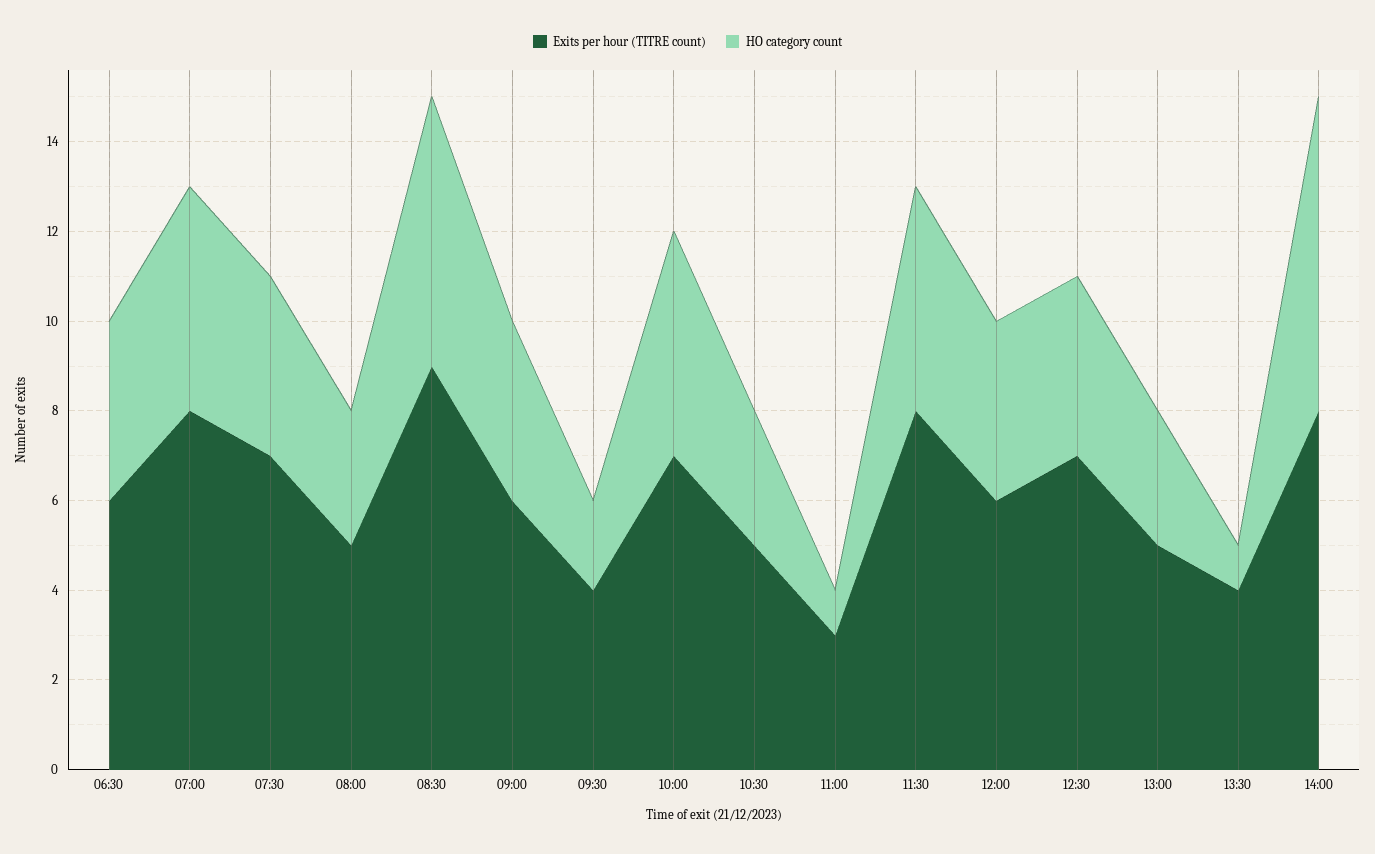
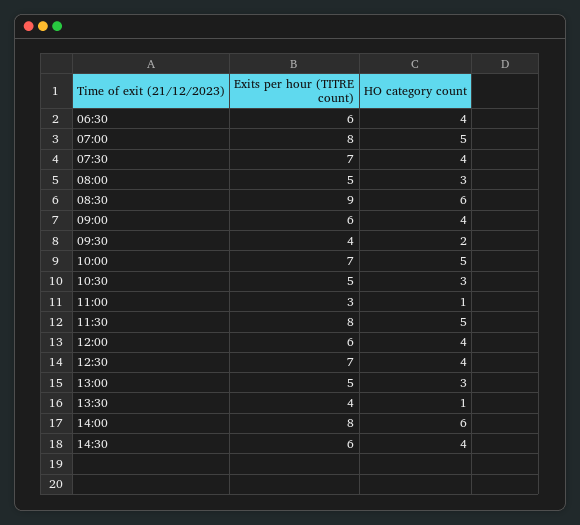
HO category count, 14:00: 7 -> 6
Exits per hour (TITRE count), 14:30: none -> 6
HO category count, 14:30: none -> 4

